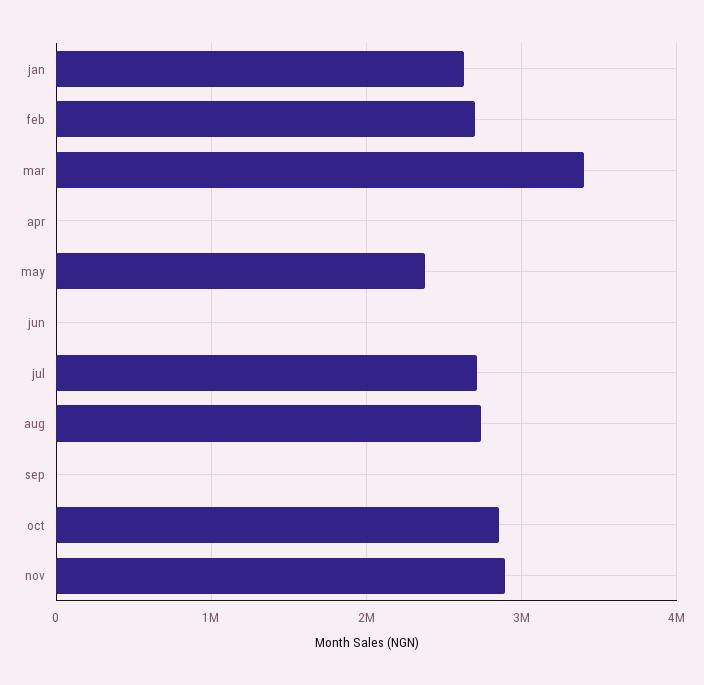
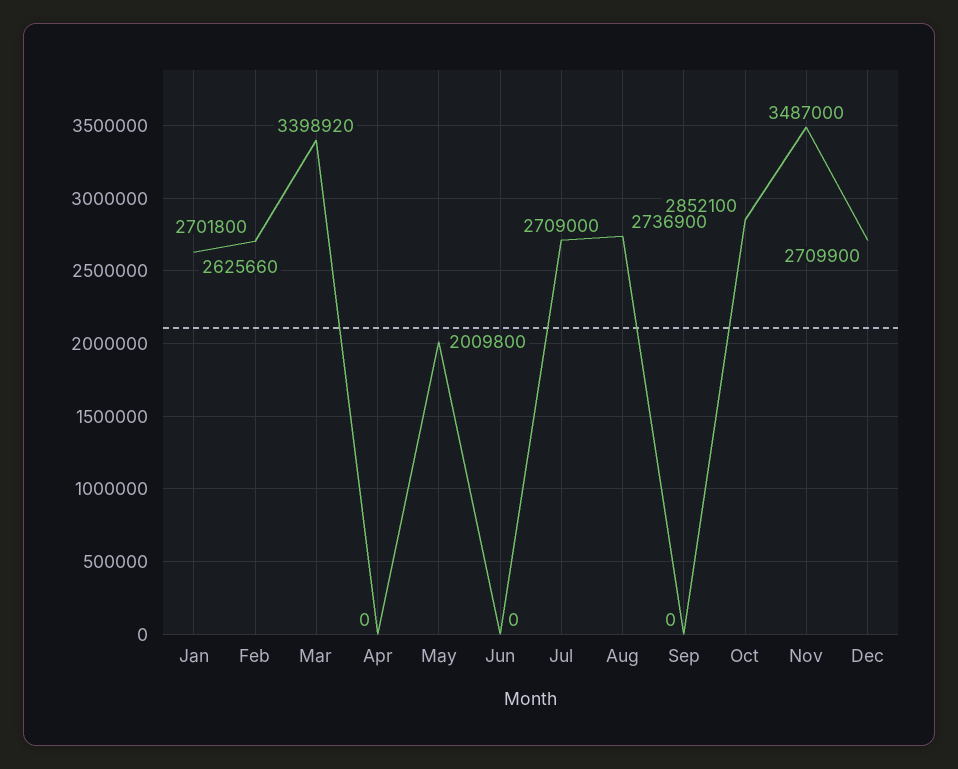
may: 2400000 -> 2009800
nov: 2900000 -> 3487000
Dec: none -> 2709900

